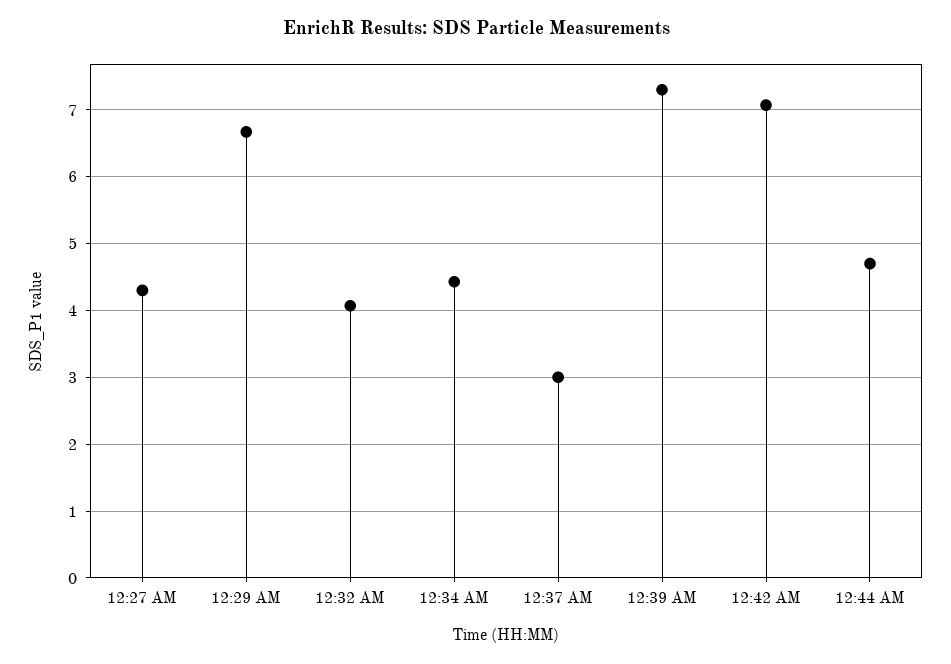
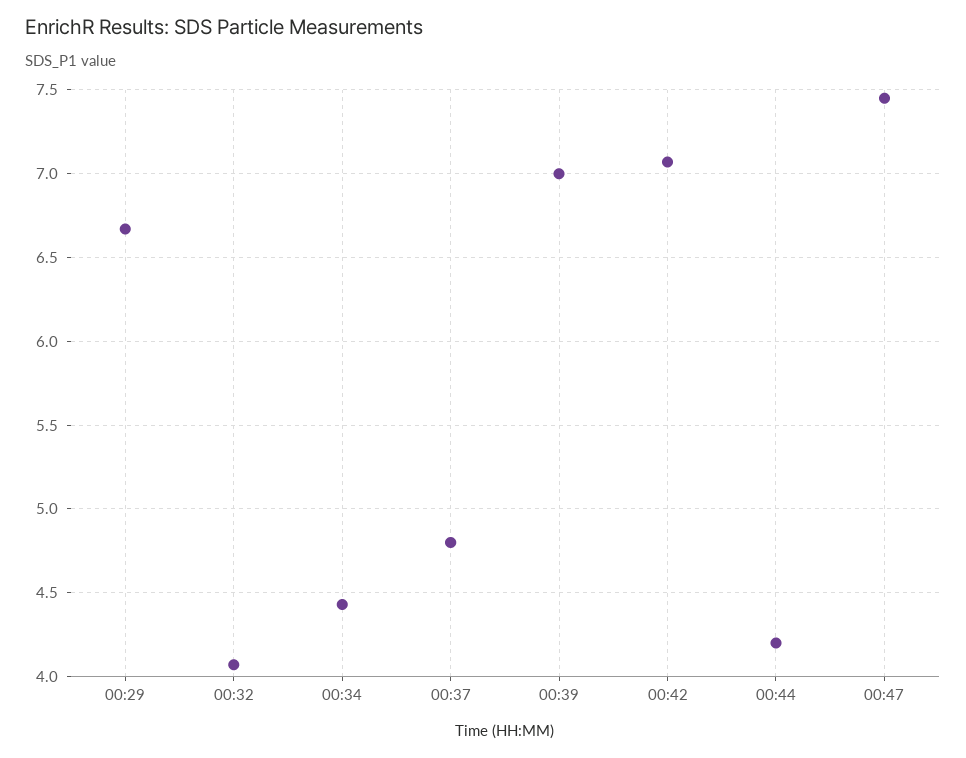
12:27 AM: 4.3 -> none
12:37 AM: 3 -> 4.8
12:39 AM: 7.3 -> 7
12:44 AM: 4.7 -> 4.2
00:47: none -> 7.45

